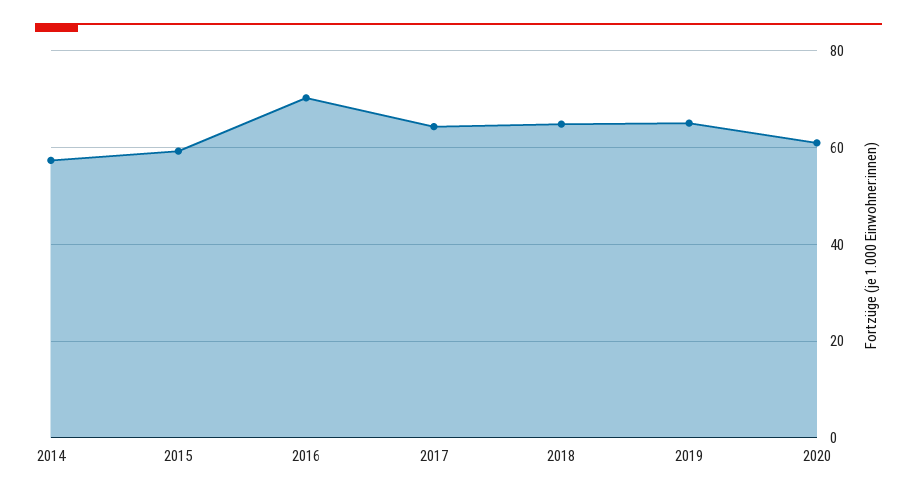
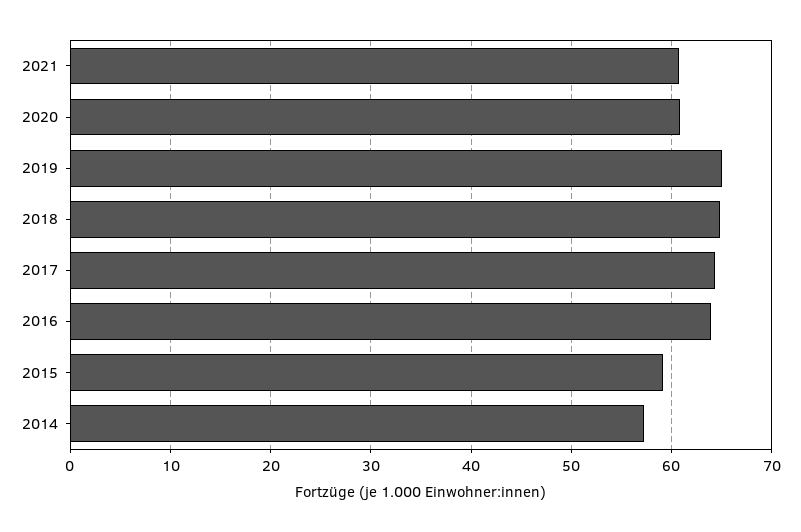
2016: 70 -> 64
2021: none -> 61

